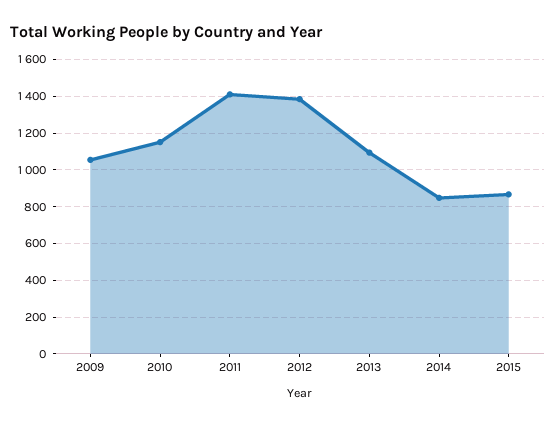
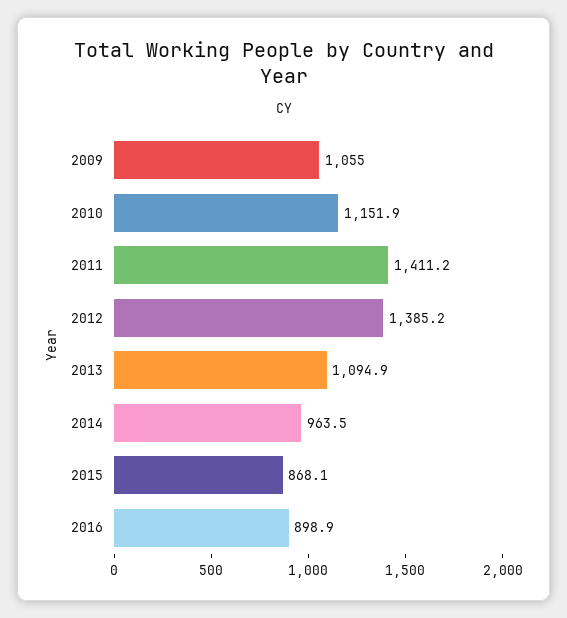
2014: 850 -> 963.5
2016: none -> 898.9

